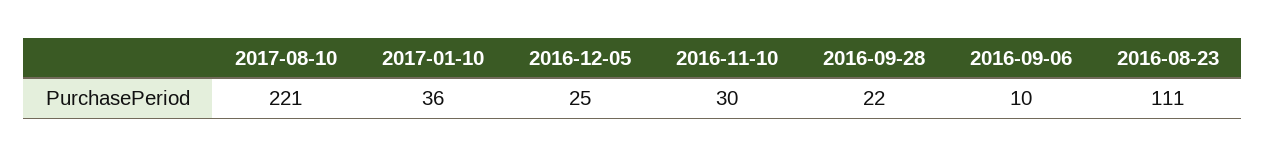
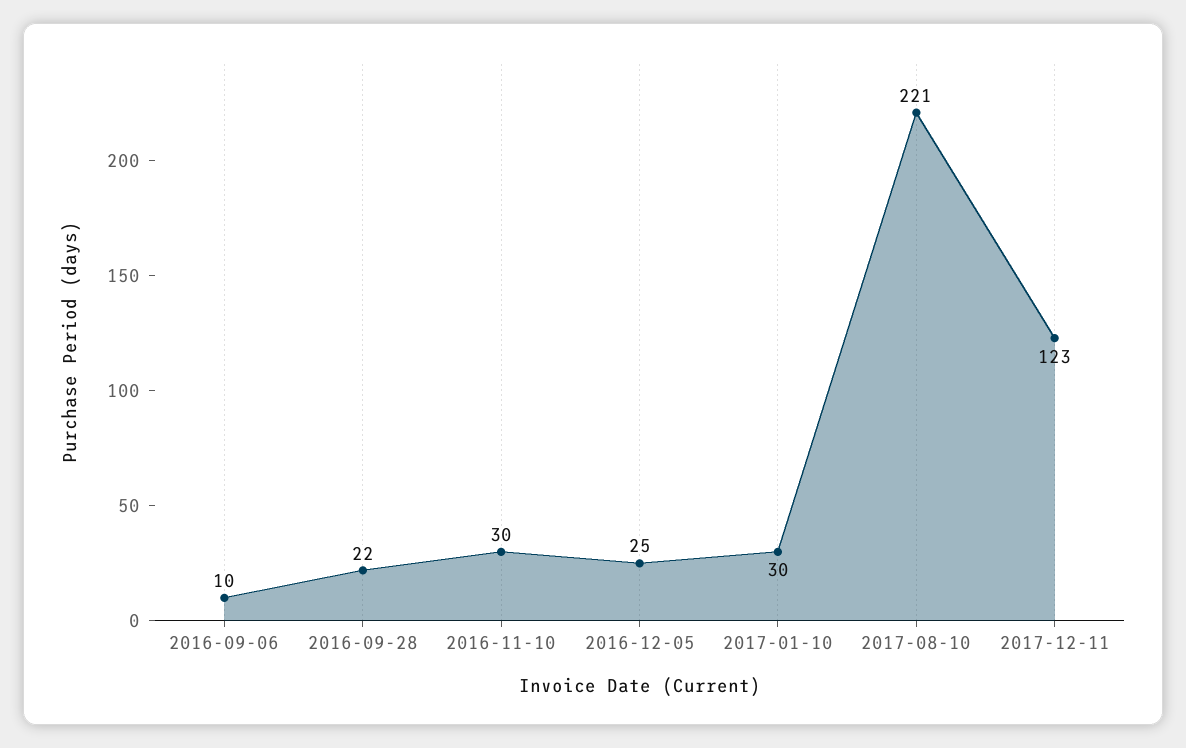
2017-01-10: 36 -> 30
2016-08-23: 111 -> none
2017-12-11: none -> 123

